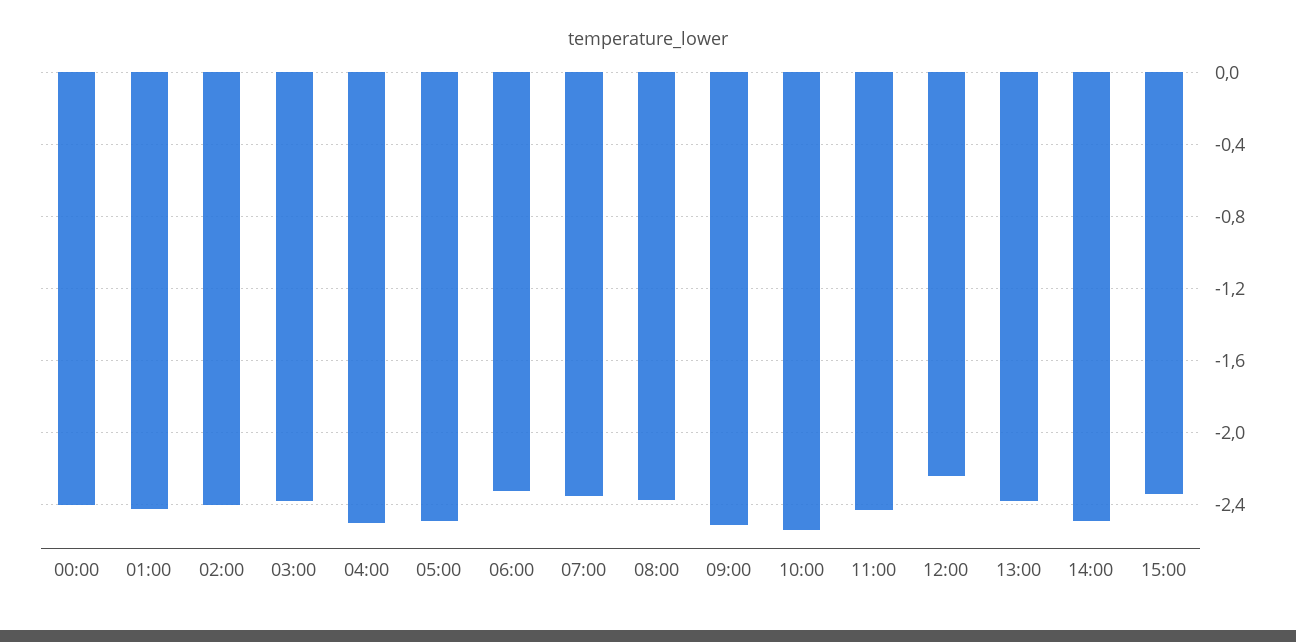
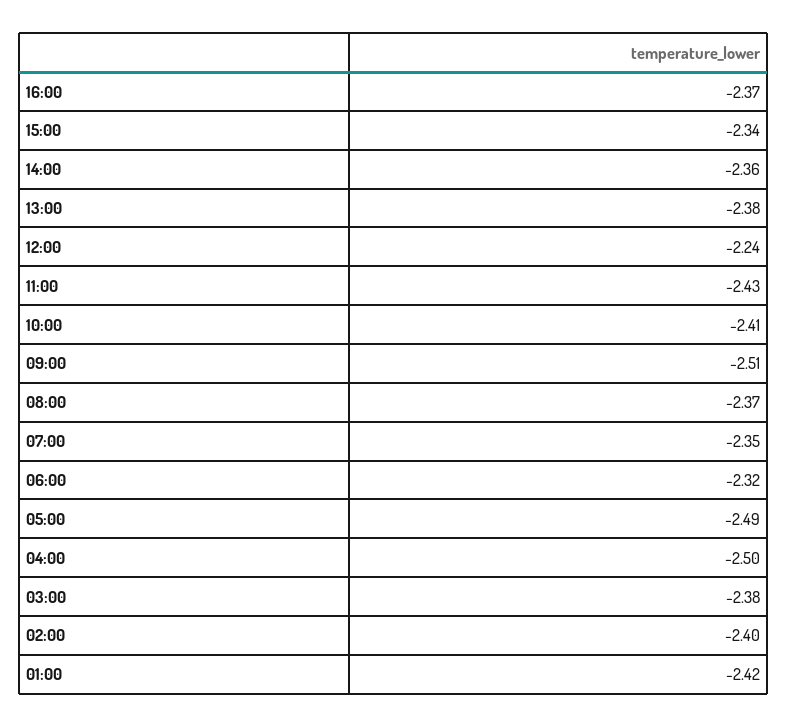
00:00: -2.4 -> none
10:00: -2.55 -> -2.41
14:00: -2.5 -> -2.36
16:00: none -> -2.37

